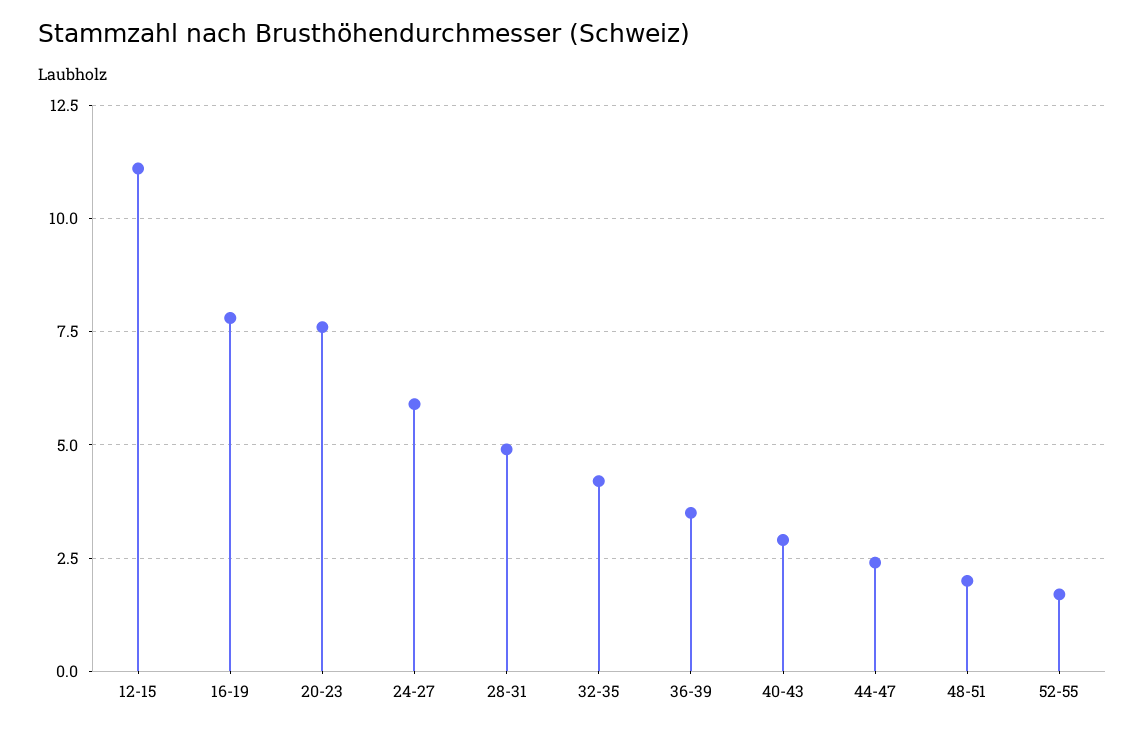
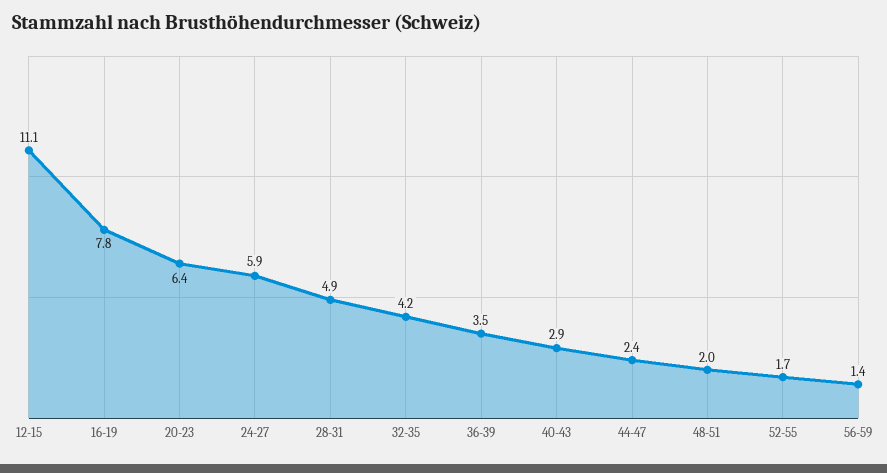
20-23: 7.5 -> 6.4
56-59: none -> 1.4

